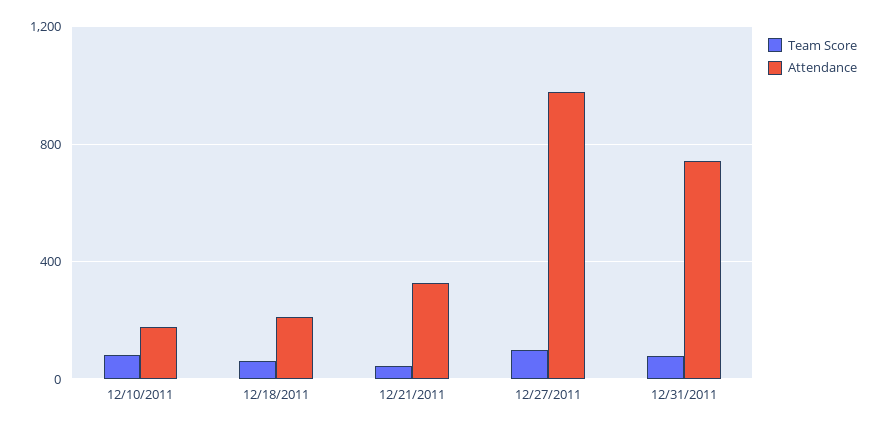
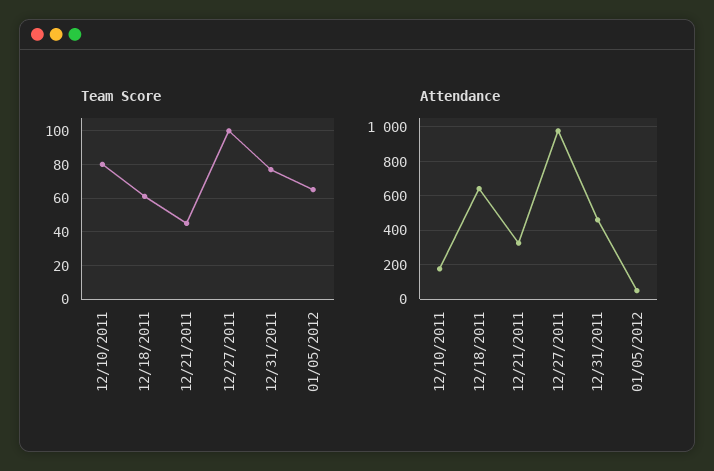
Attendance, 12/18/2011: 200 -> 650
Attendance, 12/31/2011: 750 -> 450
Team Score, 01/05/2012: none -> 65
Attendance, 01/05/2012: none -> 50

